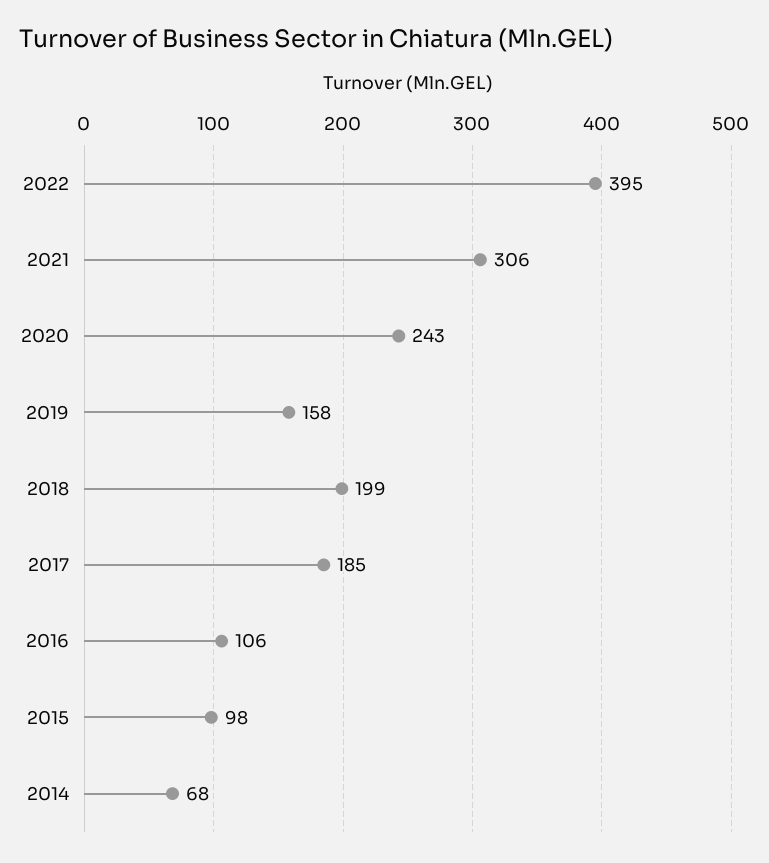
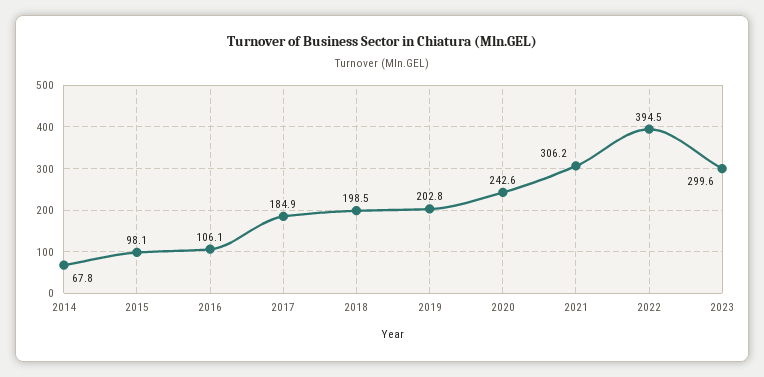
2019: 158 -> 202.8
2023: none -> 299.6

